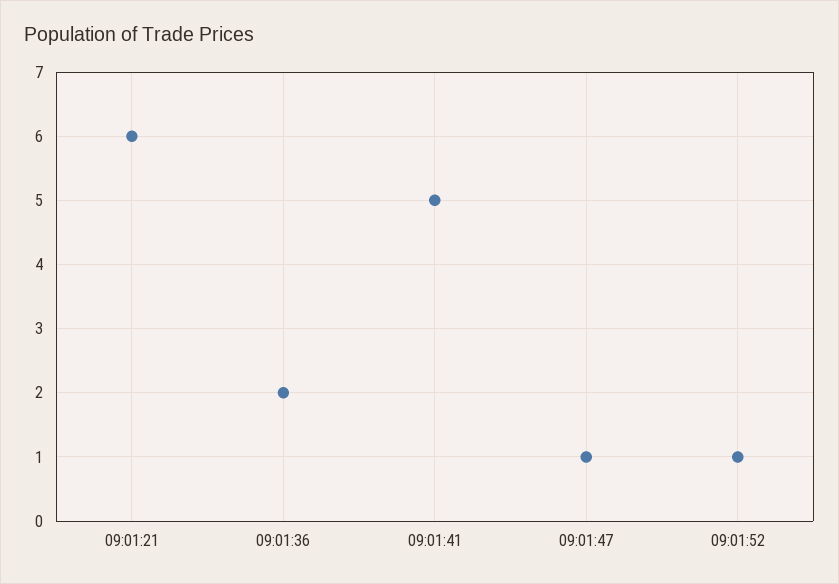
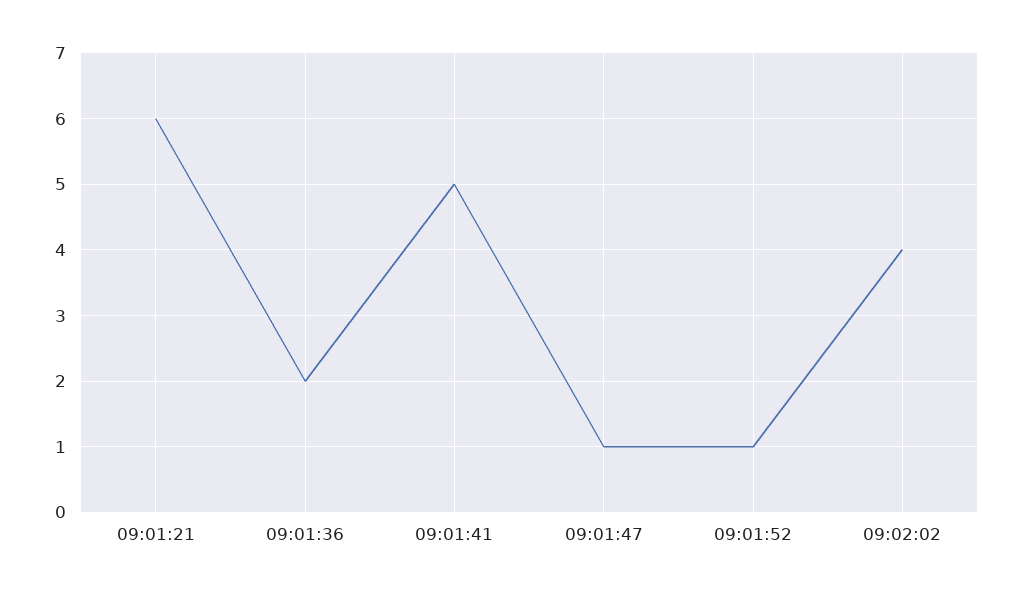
09:02:02: none -> 4

